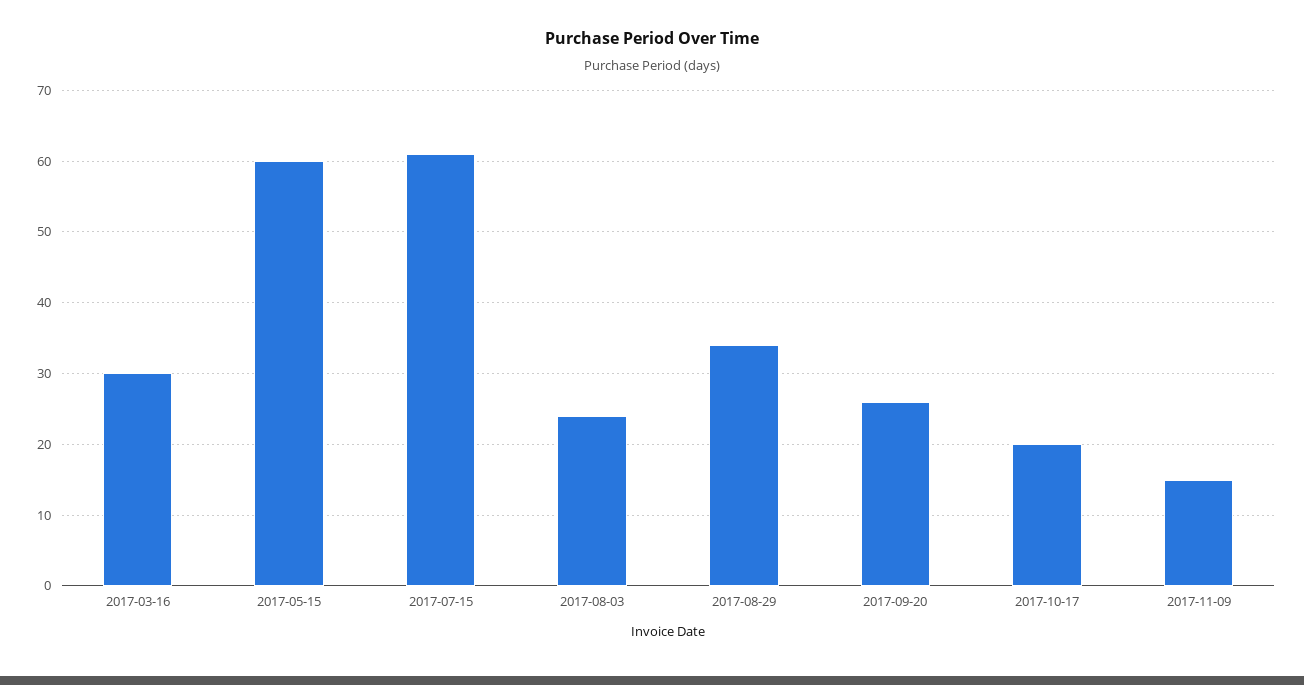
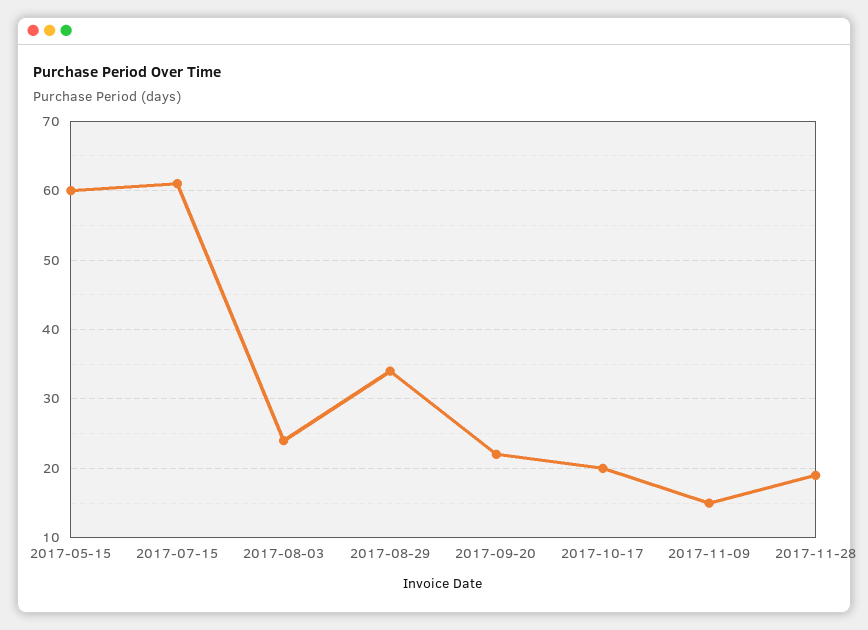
2017-03-16: 30 -> none
2017-09-20: 26 -> 22
2017-11-28: none -> 19

